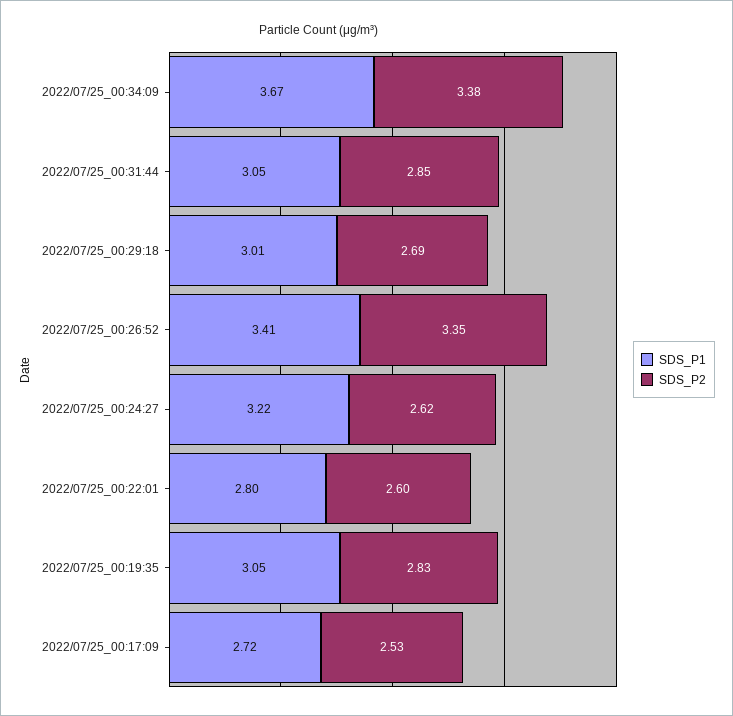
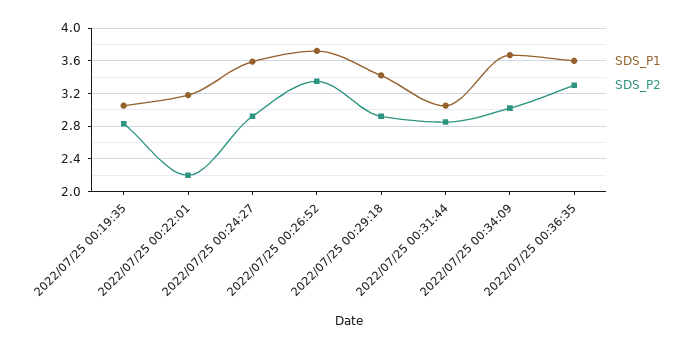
SDS_P2, 2022/07/25_00:34:09: 3.38 -> 3
SDS_P1, 2022/07/25_00:29:18: 3.01 -> 3.4
SDS_P2, 2022/07/25_00:29:18: 2.69 -> 2.9
SDS_P1, 2022/07/25_00:26:52: 3.41 -> 3.7
SDS_P1, 2022/07/25_00:24:27: 3.22 -> 3.6
SDS_P2, 2022/07/25_00:24:27: 2.62 -> 2.9
SDS_P1, 2022/07/25_00:22:01: 2.8 -> 3.2
SDS_P2, 2022/07/25_00:22:01: 2.6 -> 2.2
SDS_P1, 2022/07/25_00:17:09: 2.72 -> none
SDS_P2, 2022/07/25_00:17:09: 2.53 -> none
SDS_P1, 2022/07/25 00:36:35: none -> 3.6
SDS_P2, 2022/07/25 00:36:35: none -> 3.3

